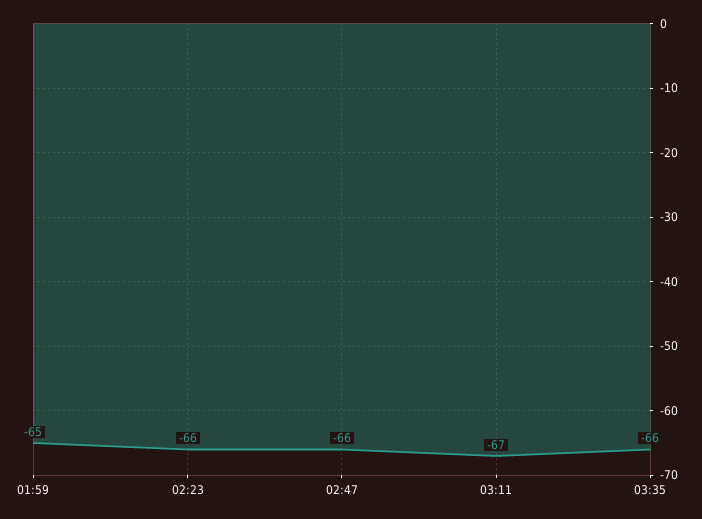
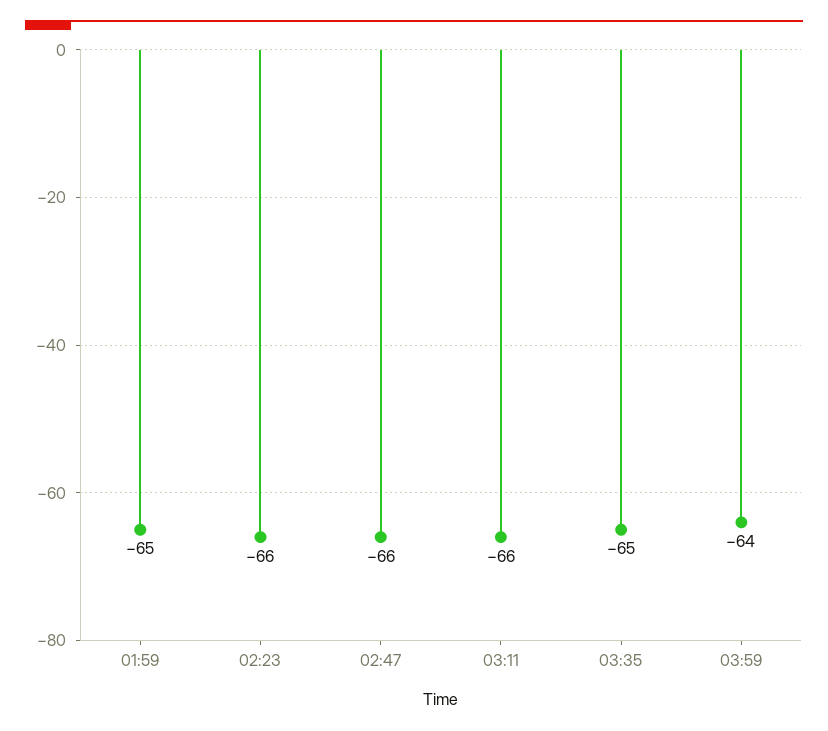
03:11: -67 -> -66
03:35: -66 -> -65
03:59: none -> -64

